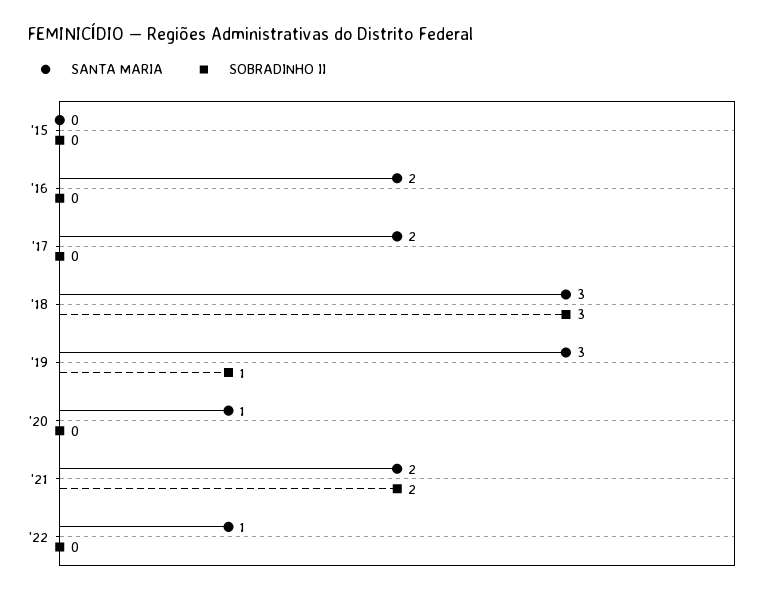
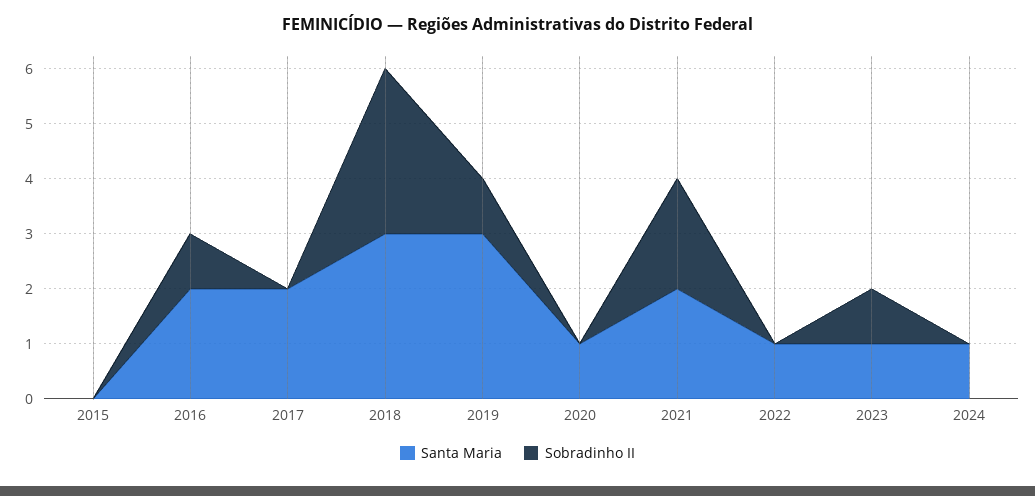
SOBRADINHO II, '16: 0 -> 1
SANTA MARIA, 2023: none -> 1
SOBRADINHO II, 2023: none -> 1
SANTA MARIA, 2024: none -> 1
SOBRADINHO II, 2024: none -> 0

